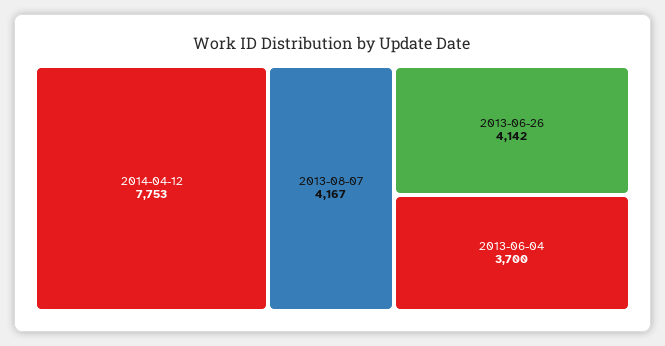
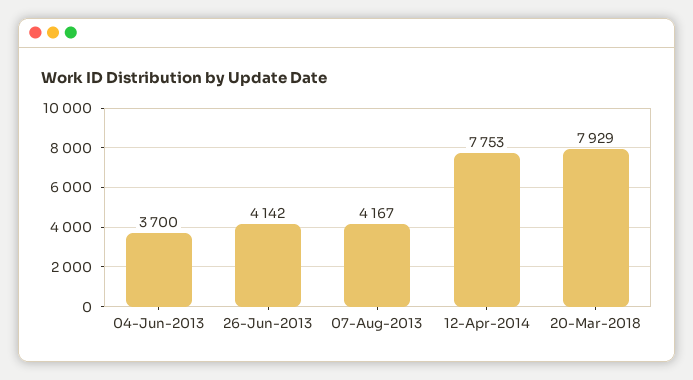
20-Mar-2018: none -> 7929

